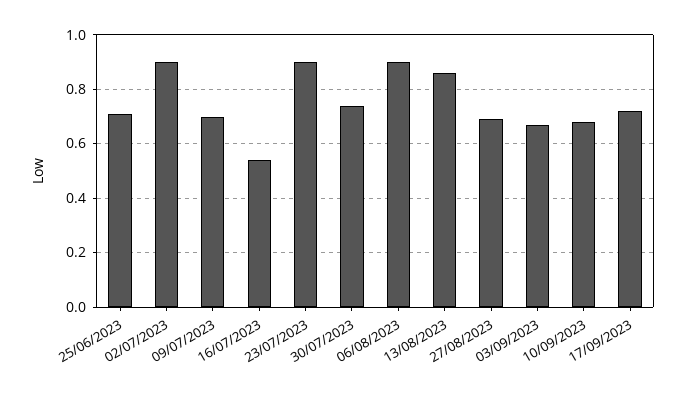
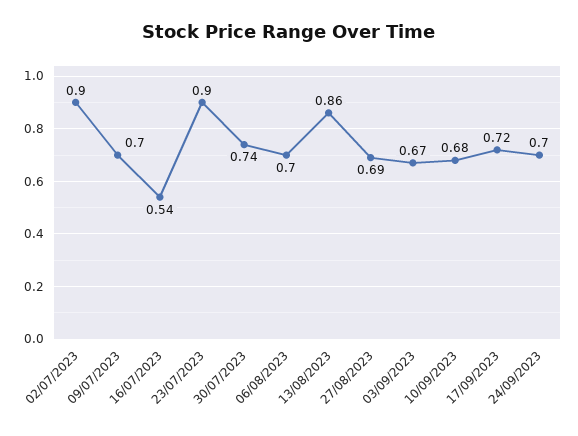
25/06/2023: 0.7 -> none
06/08/2023: 0.9 -> 0.7
24/09/2023: none -> 0.7

